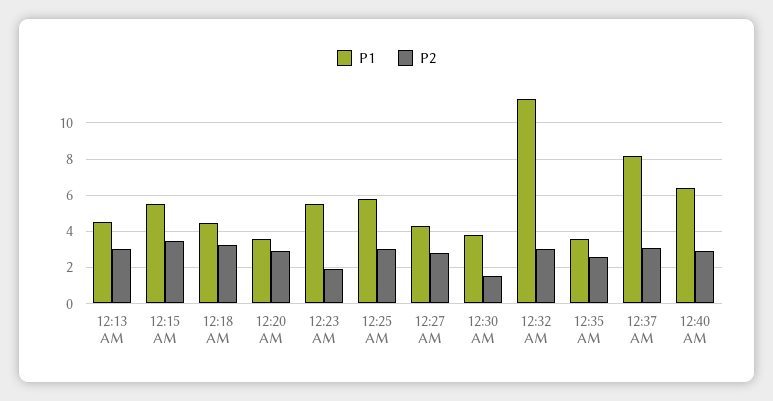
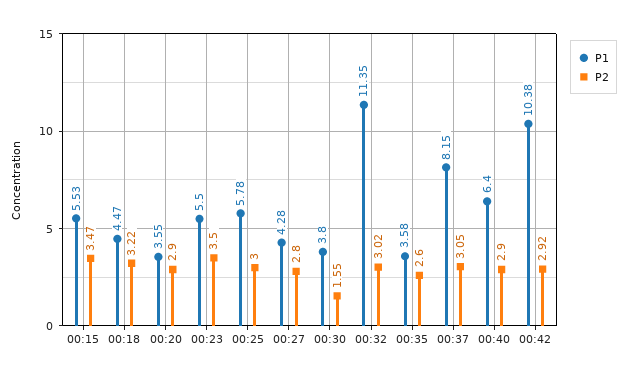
P1, 12:13 AM: 4.5 -> none
P2, 12:13 AM: 3 -> none
P2, 12:23 AM: 2 -> 3.5
P1, 00:42: none -> 10.38
P2, 00:42: none -> 2.92

